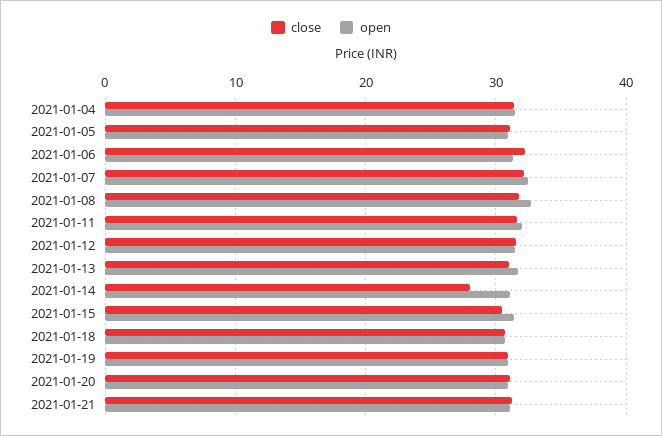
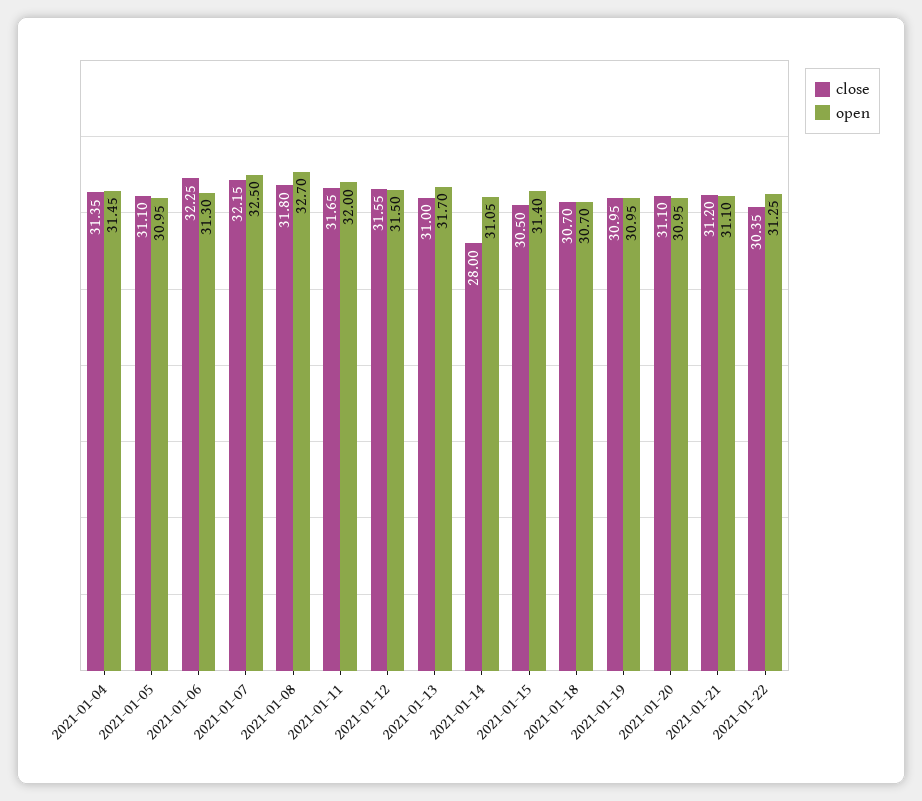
close, 2021-01-22: none -> 30.35
open, 2021-01-22: none -> 31.25

